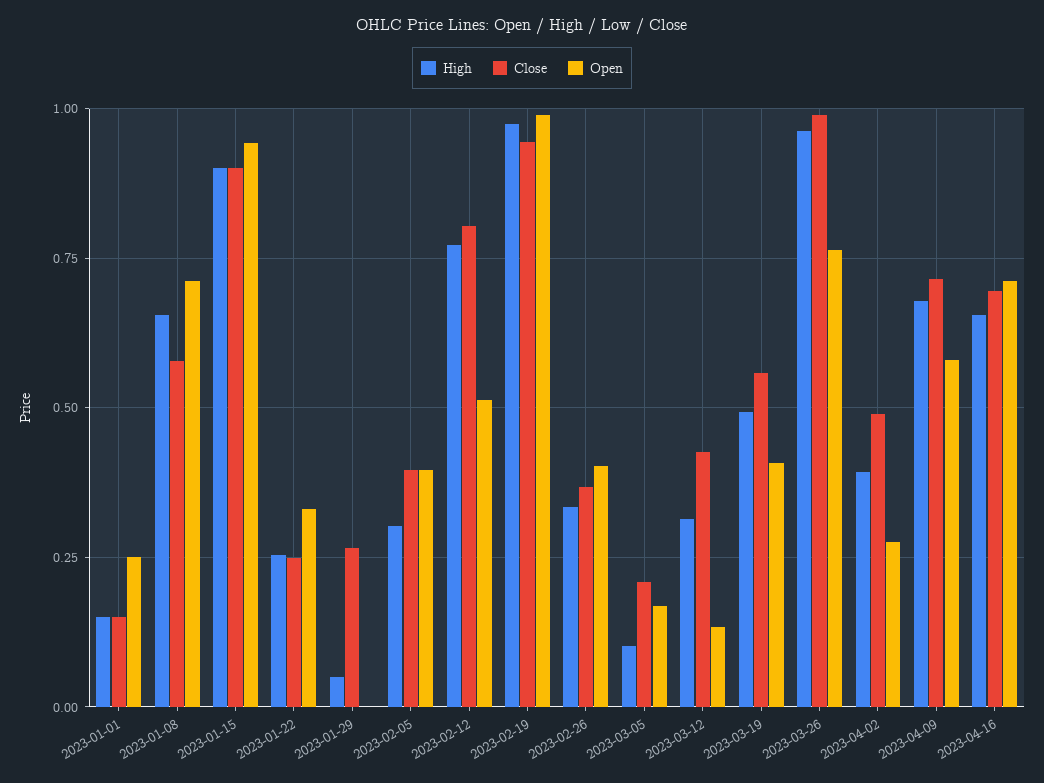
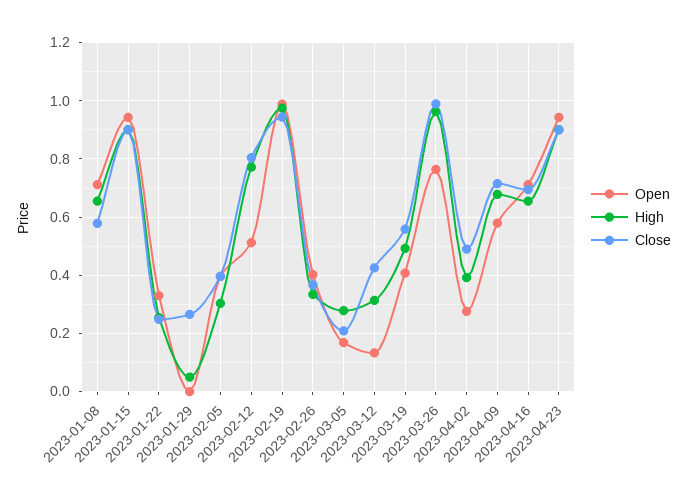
High, 2023-01-01: 0.15 -> none
Close, 2023-01-01: 0.15 -> none
Open, 2023-01-01: 0.25 -> none
High, 2023-03-05: 0.1 -> 0.275
Open, 2023-04-23: none -> 0.95
High, 2023-04-23: none -> 0.9
Close, 2023-04-23: none -> 0.9

